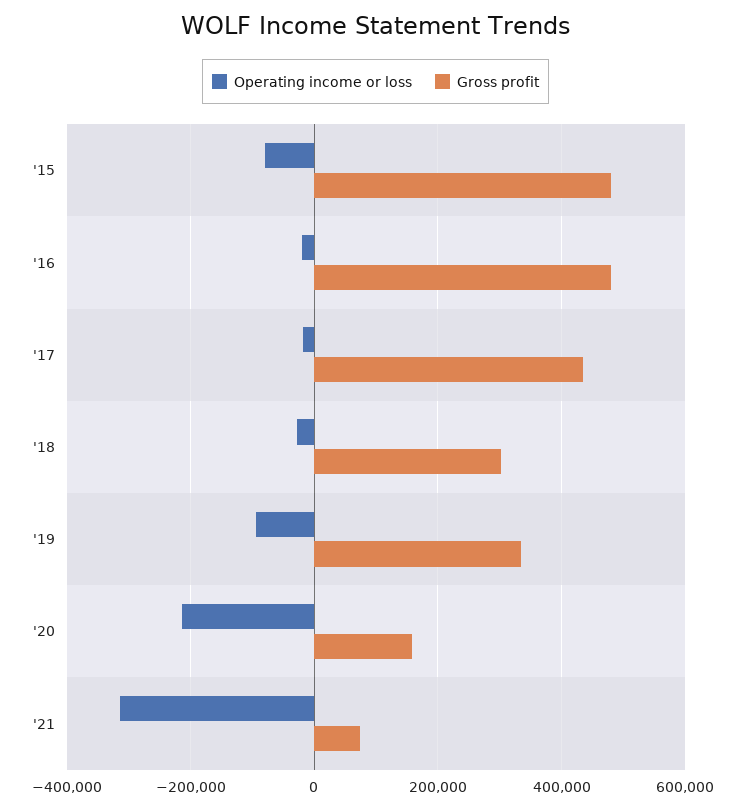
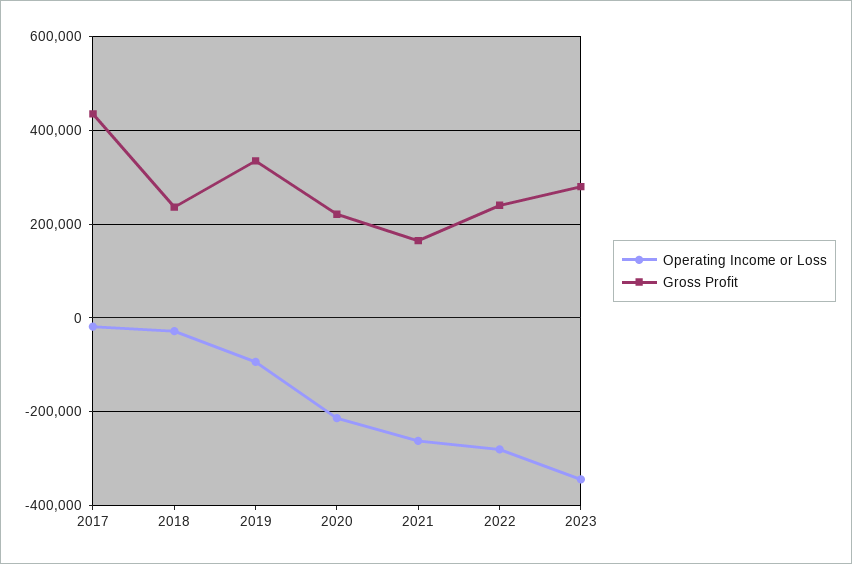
Operating income or loss, '15: -80000 -> none
Gross profit, '15: 480000 -> none
Operating income or loss, '16: -20000 -> none
Gross profit, '16: 480000 -> none
Gross profit, '18: 300000 -> 240000
Gross profit, '20: 160000 -> 220000
Operating income or loss, '21: -320000 -> -260000
Gross profit, '21: 80000 -> 160000
Operating income or loss, 2022: none -> -280000
Gross profit, 2022: none -> 240000
Operating income or loss, 2023: none -> -340000
Gross profit, 2023: none -> 280000

